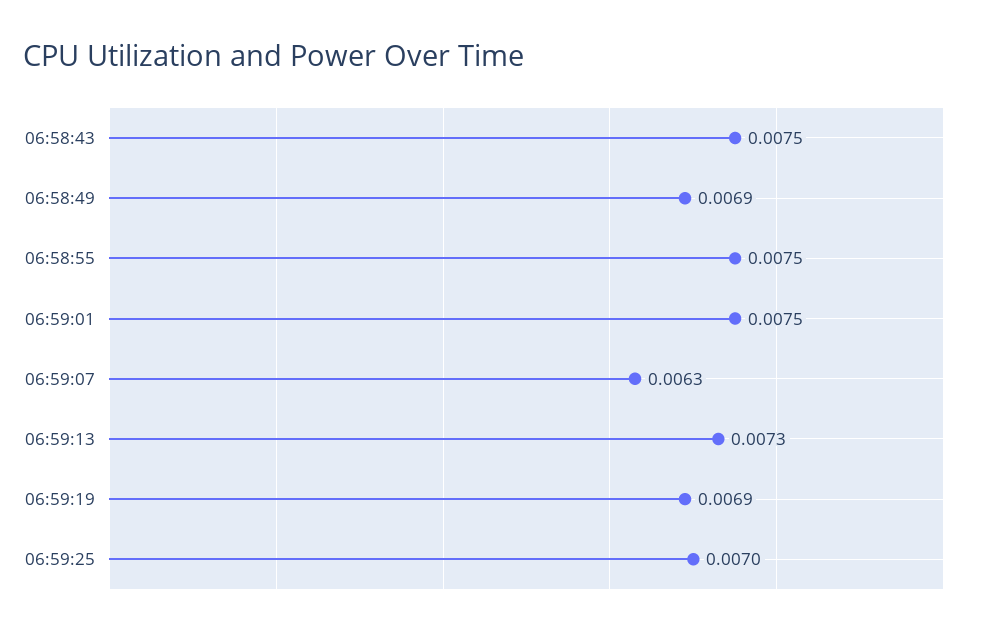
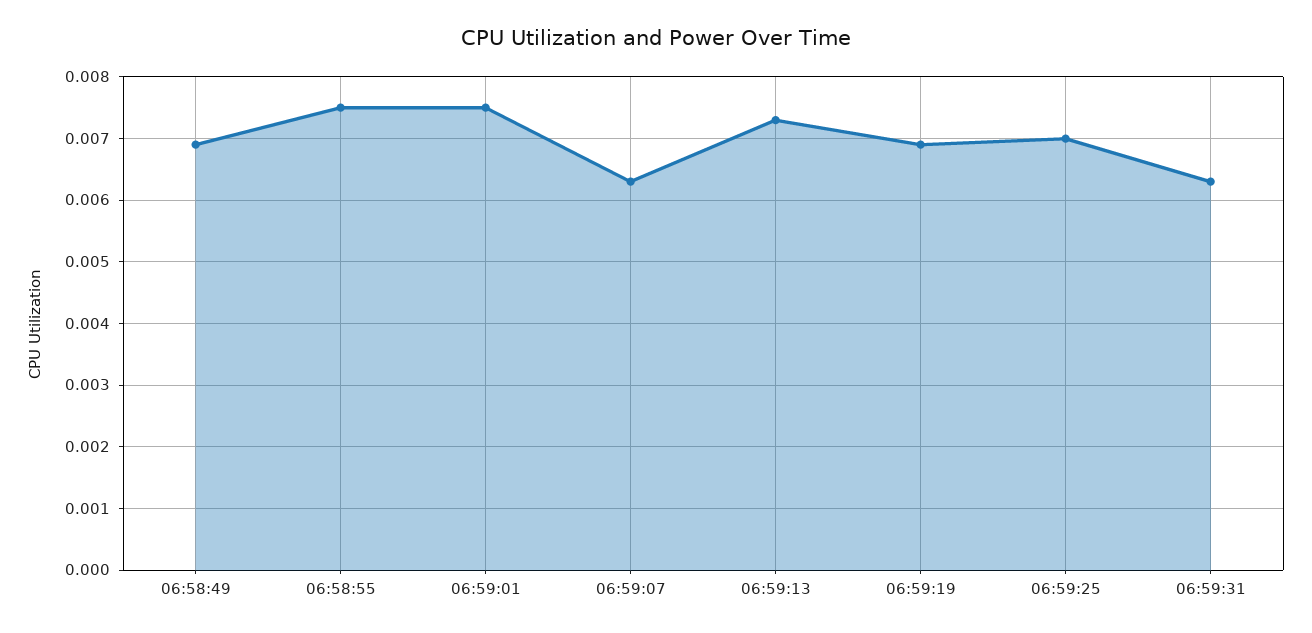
06:58:43: 0.0075 -> none
06:59:31: none -> 0.0063

